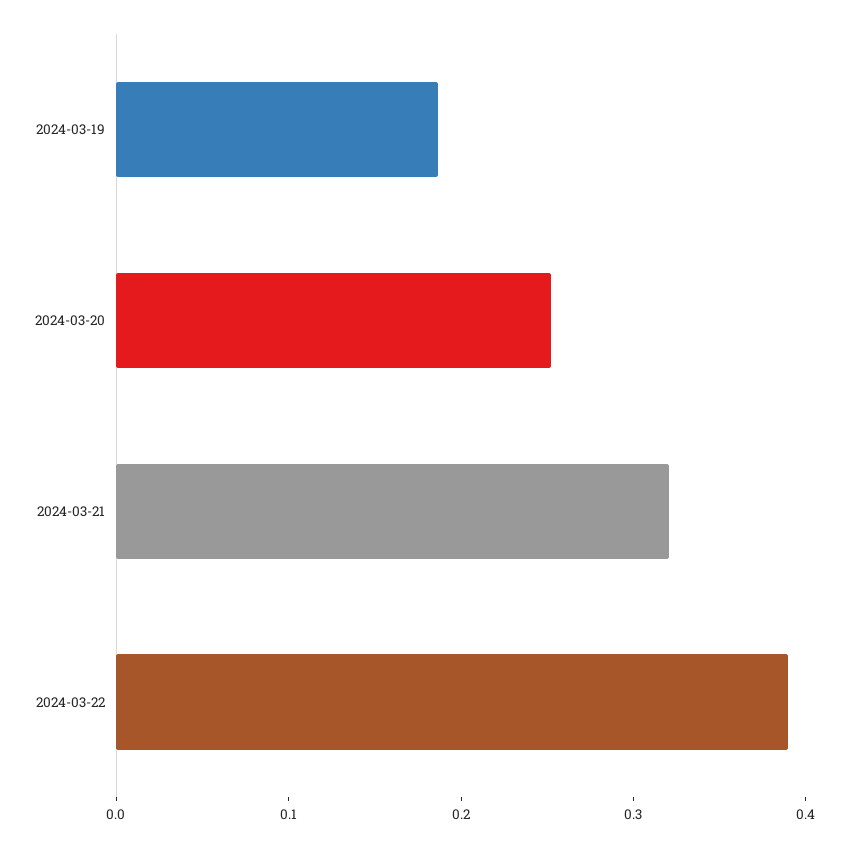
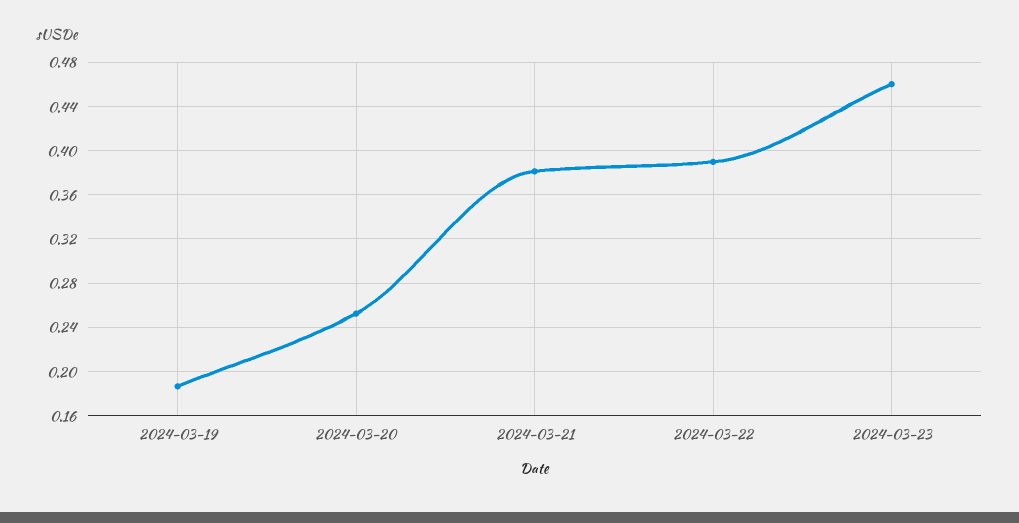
2024-03-21: 0.32 -> 0.38
2024-03-23: none -> 0.46

